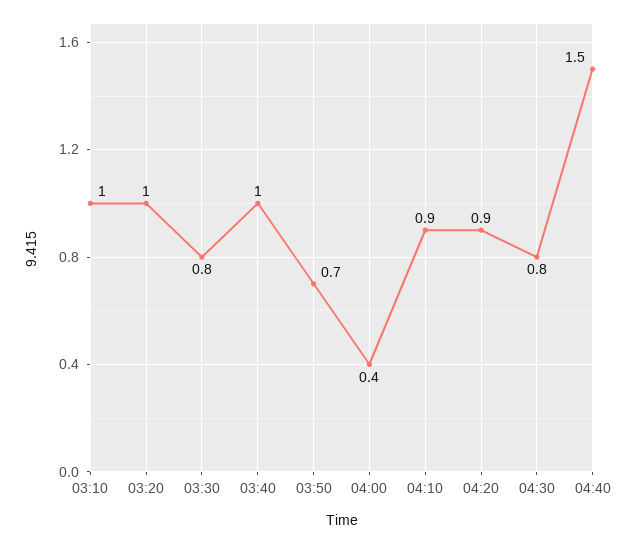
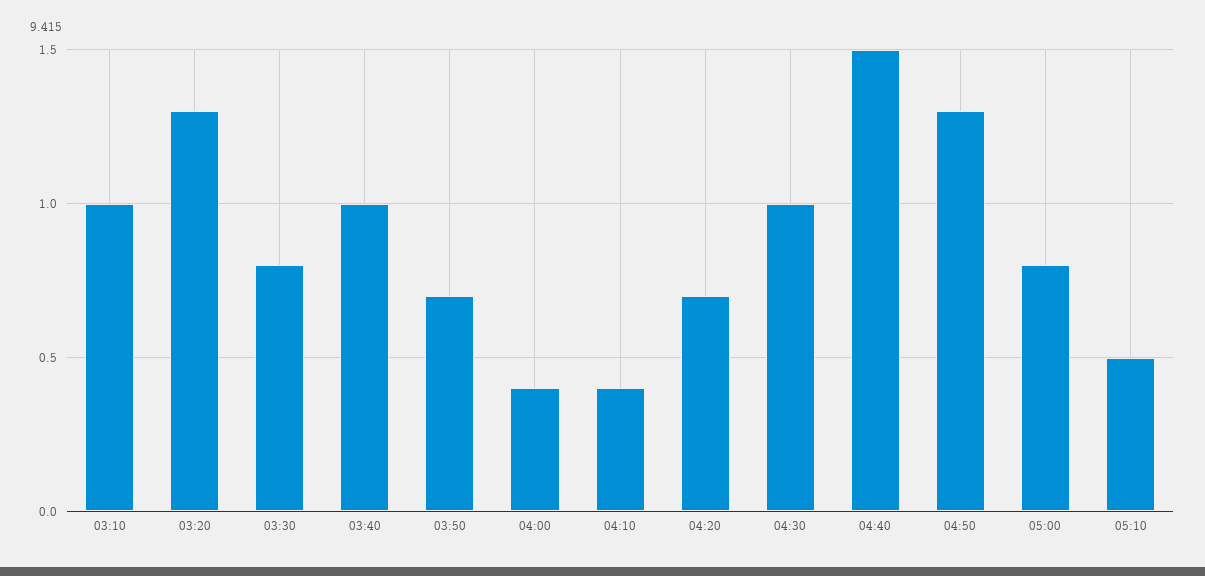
03:20: 1 -> 1.3
04:10: 0.9 -> 0.4
04:20: 0.9 -> 0.7
04:30: 0.8 -> 1
04:50: none -> 1.3
05:00: none -> 0.8
05:10: none -> 0.5

